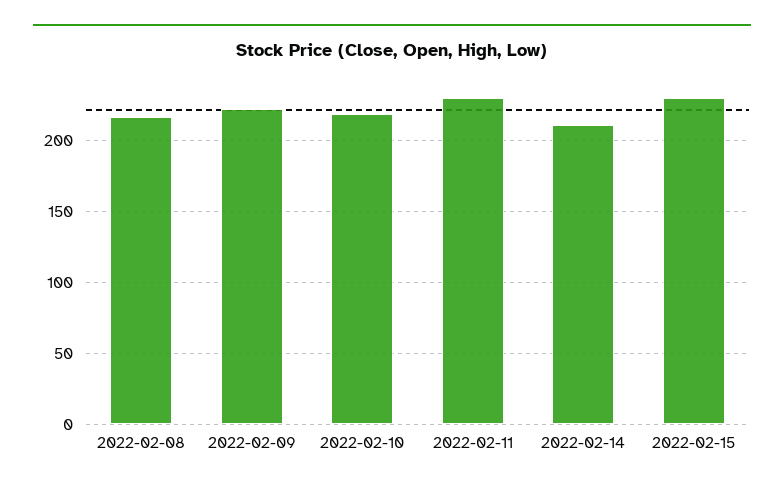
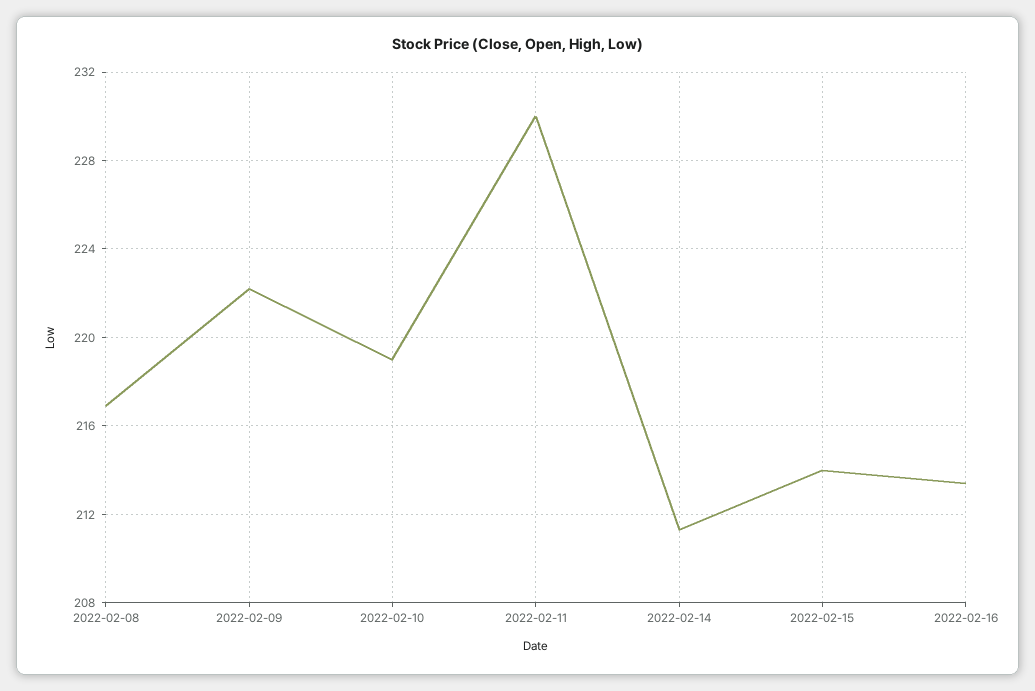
2022-02-15: 230 -> 214
2022-02-16: none -> 213.5

